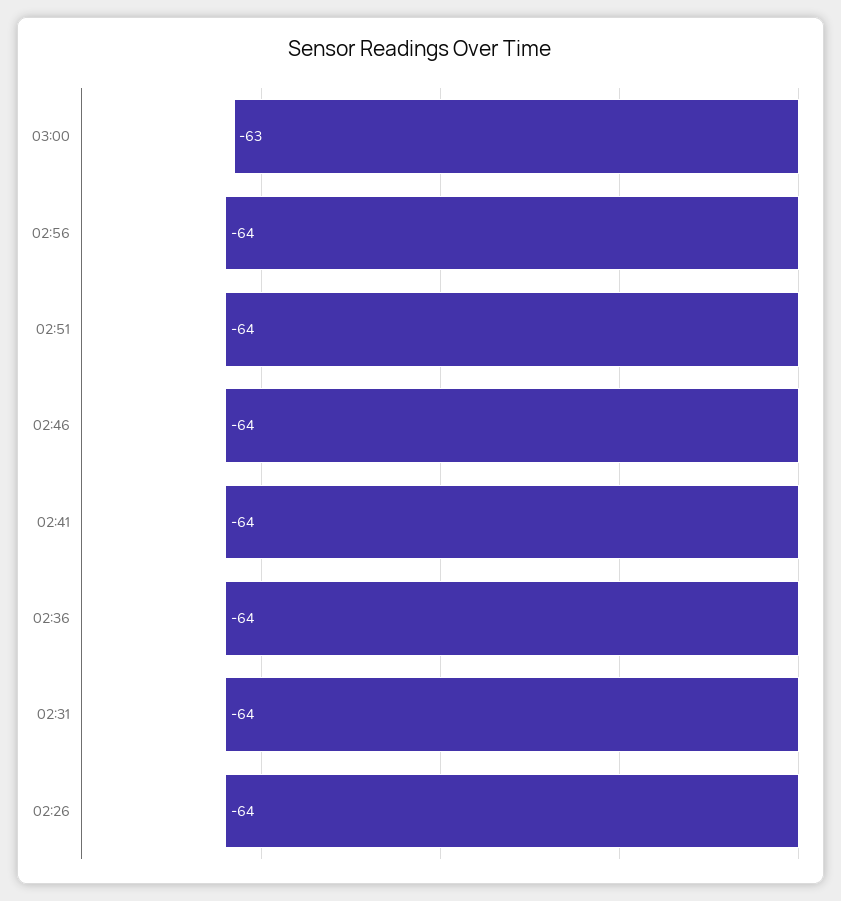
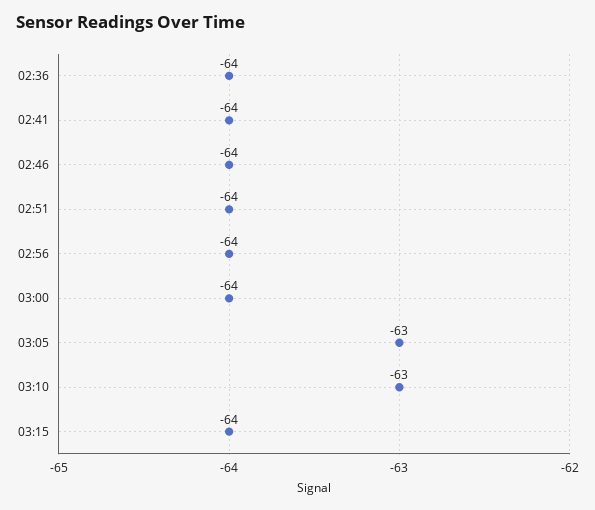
03:00: -63 -> -64
02:31: -64 -> none
02:26: -64 -> none
03:05: none -> -63
03:10: none -> -63
03:15: none -> -64

